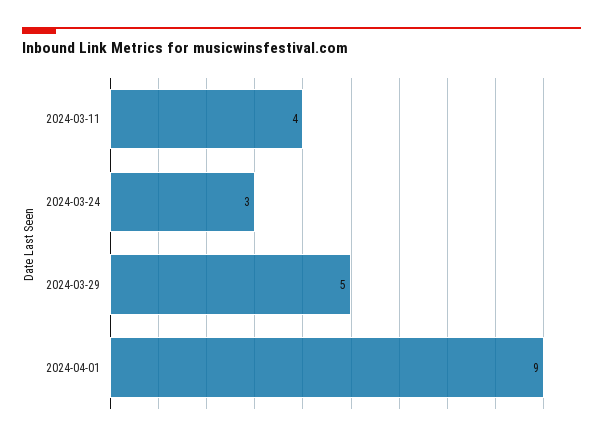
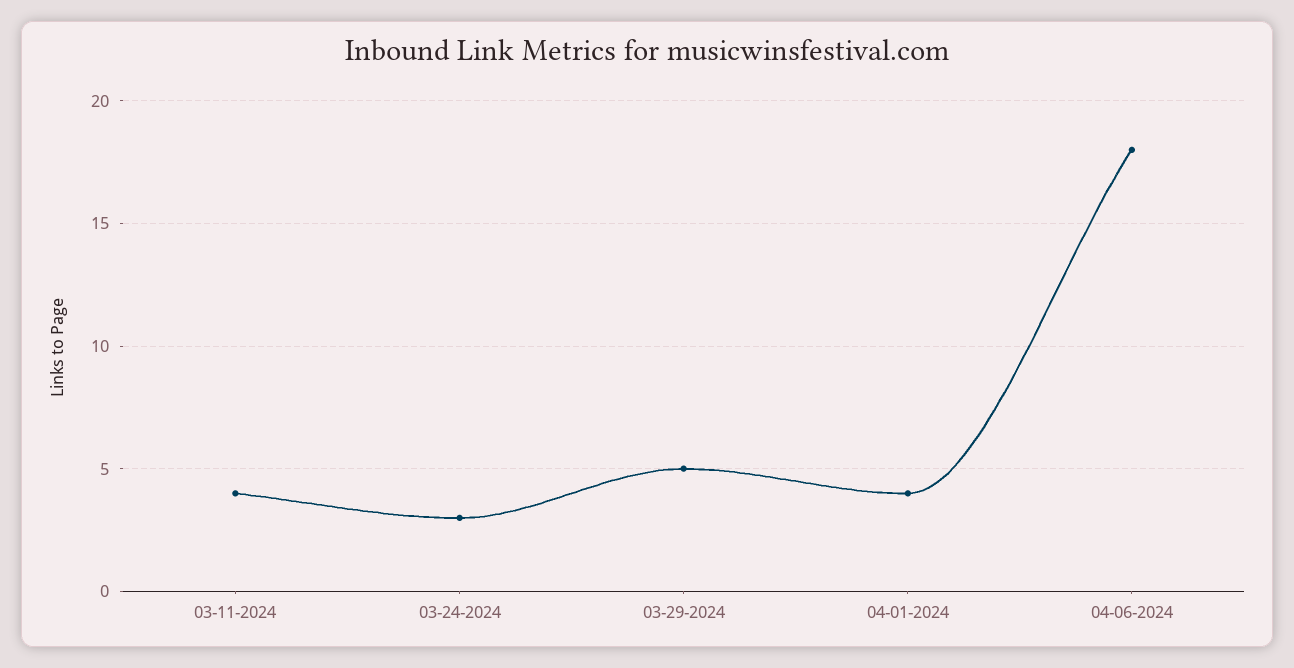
2024-04-01: 9 -> 4
04-06-2024: none -> 18

